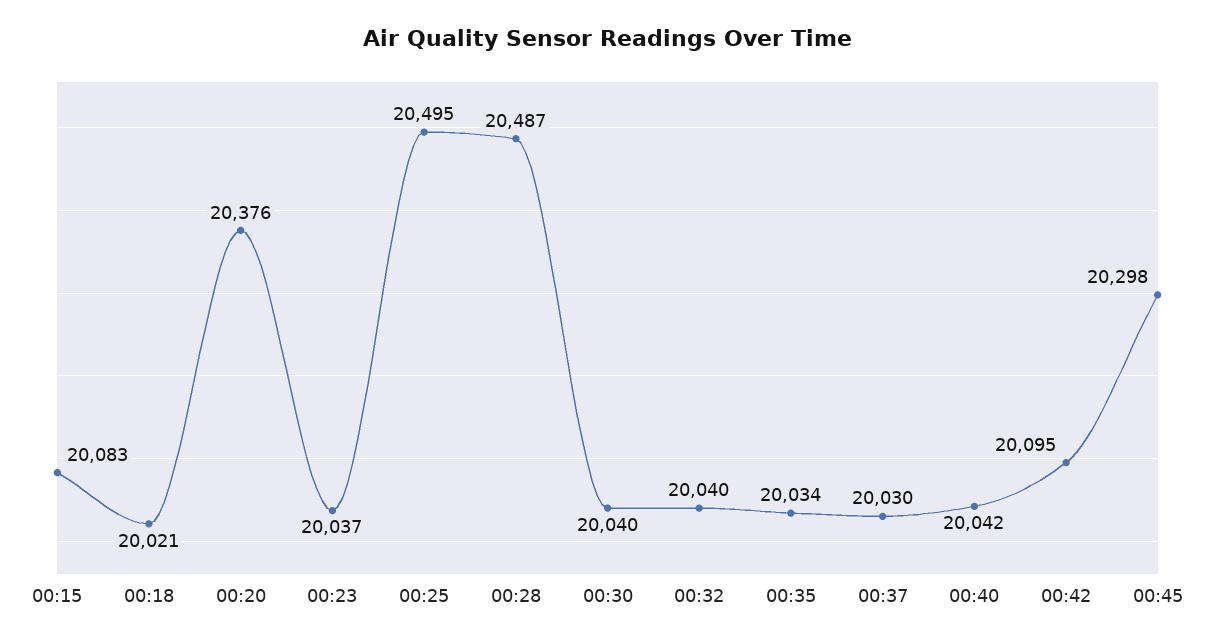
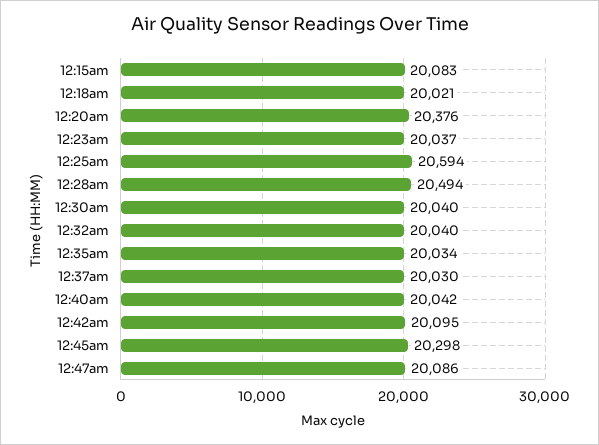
00:25: 20495 -> 20594
00:28: 20487 -> 20494
12:47am: none -> 20086

